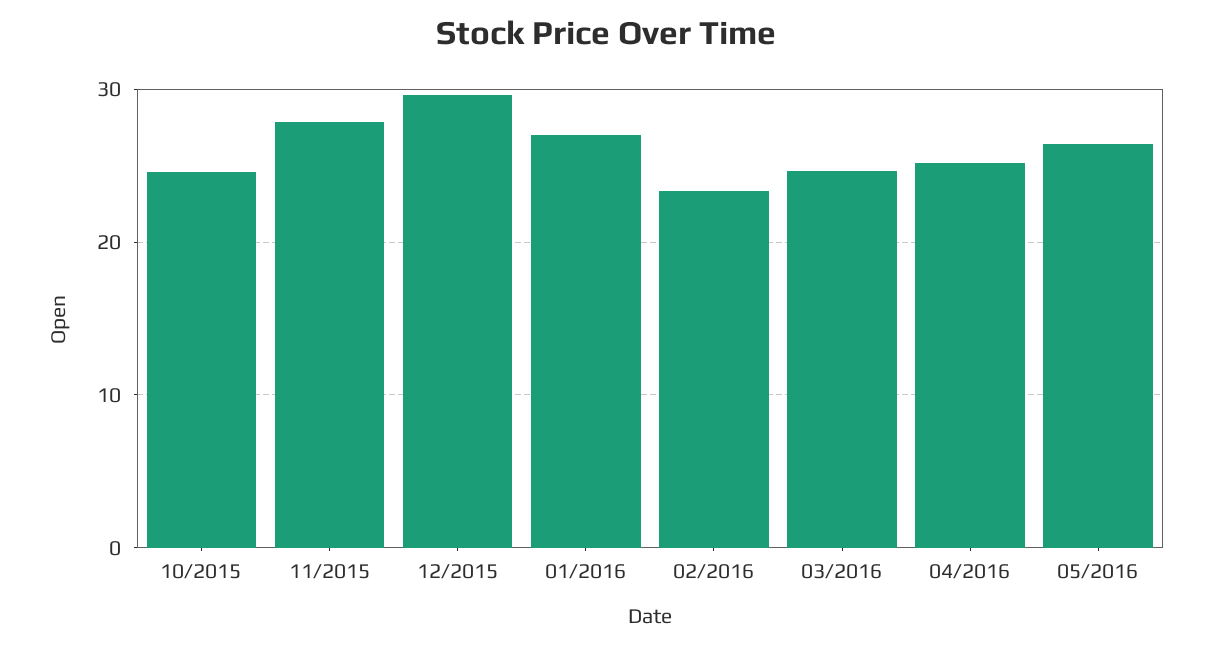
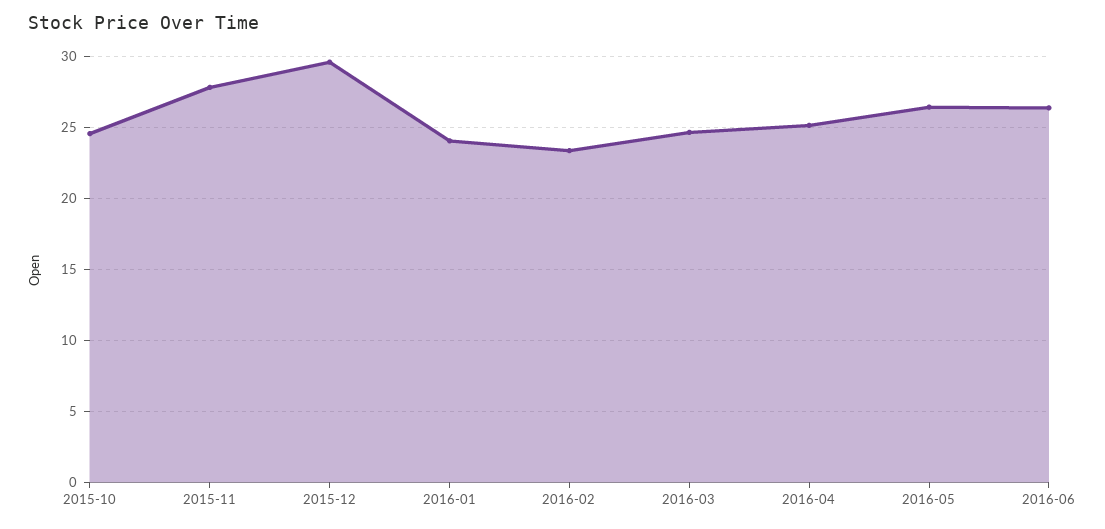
01/2016: 27 -> 24
2016-06: none -> 26.5

